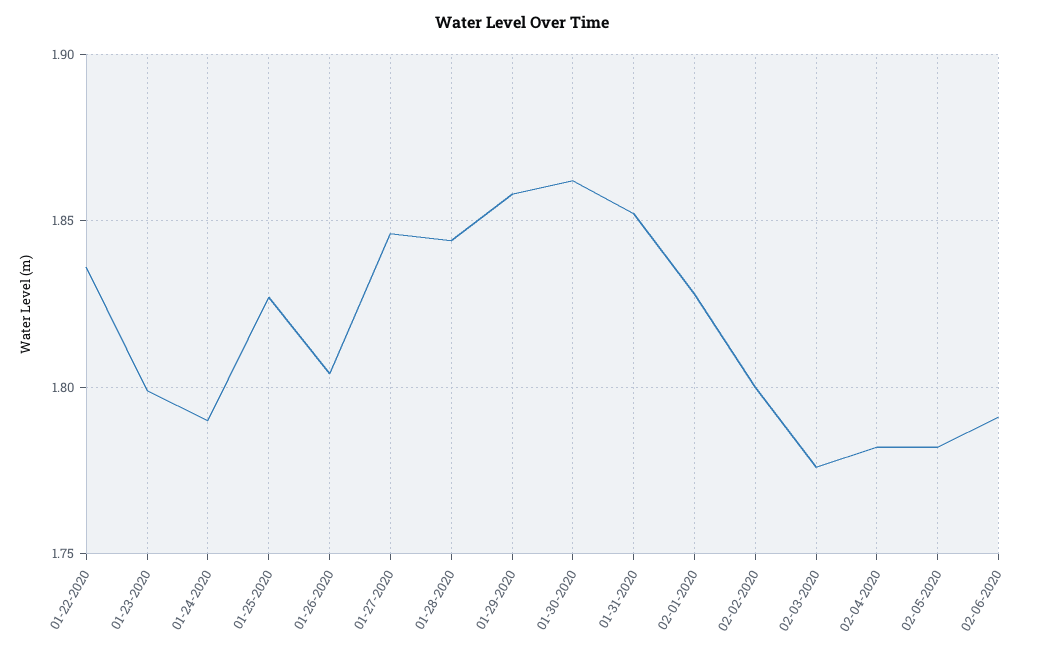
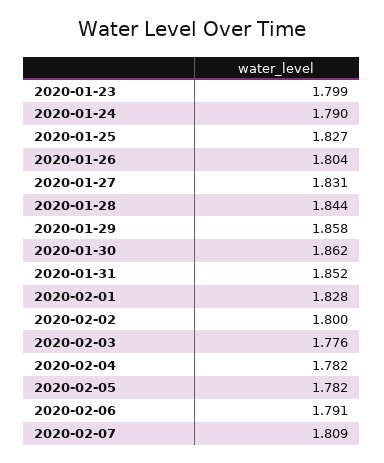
01-22-2020: 1.835 -> none
01-27-2020: 1.845 -> 1.831
2020-02-07: none -> 1.809

